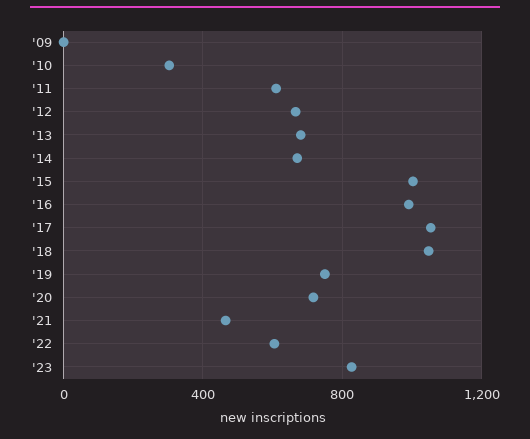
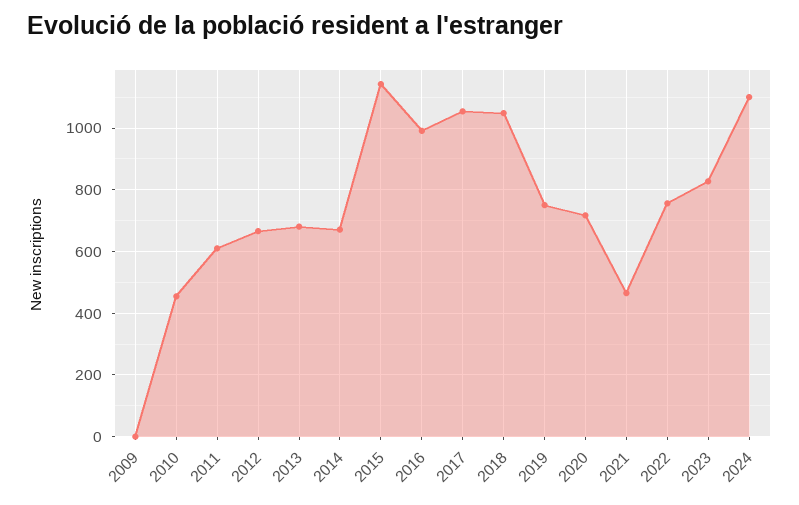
'10: 300 -> 460
'15: 1000 -> 1140
'22: 600 -> 760
2024: none -> 1100

